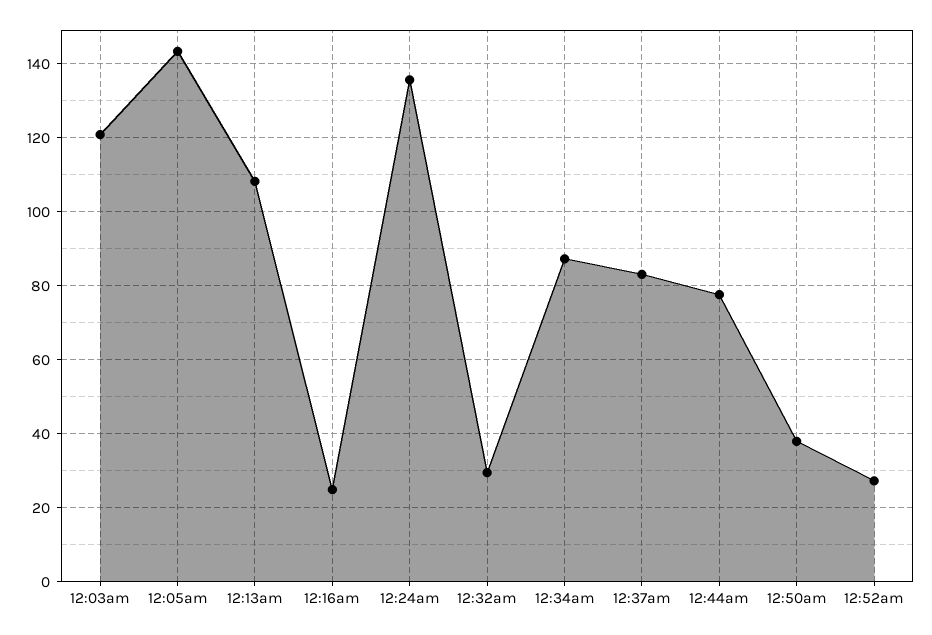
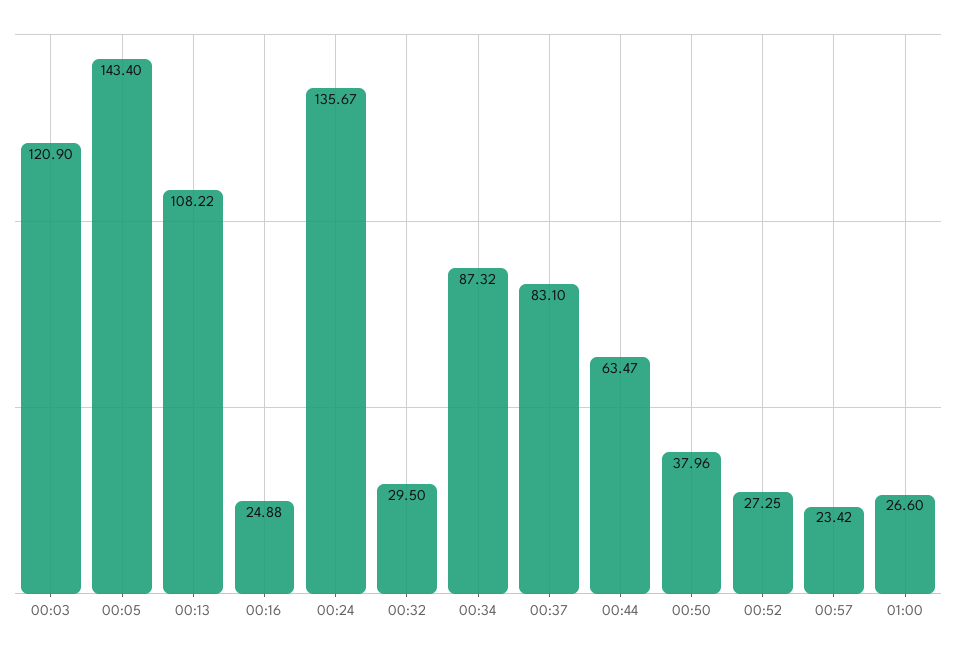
12:44am: 78 -> 63.47
00:57: none -> 23.42
01:00: none -> 26.6

